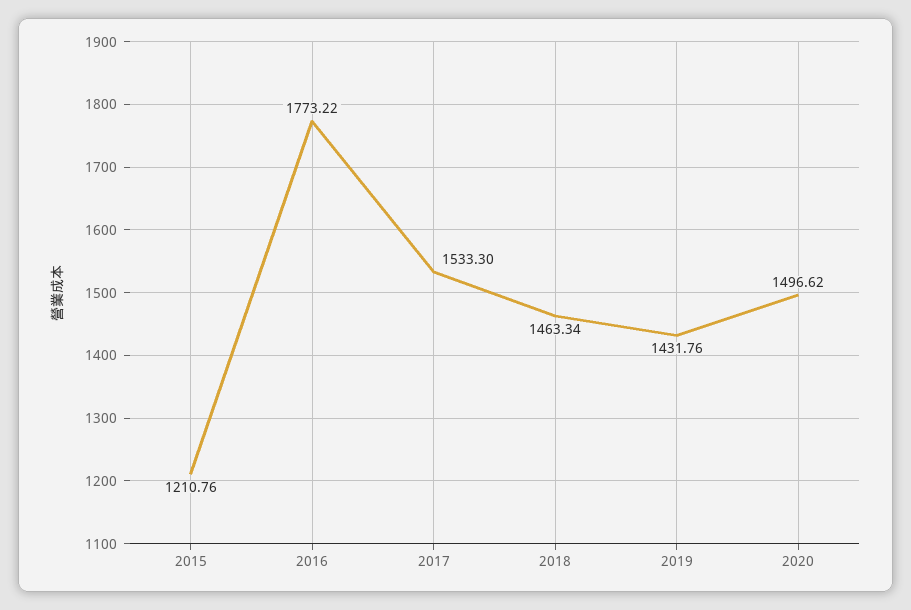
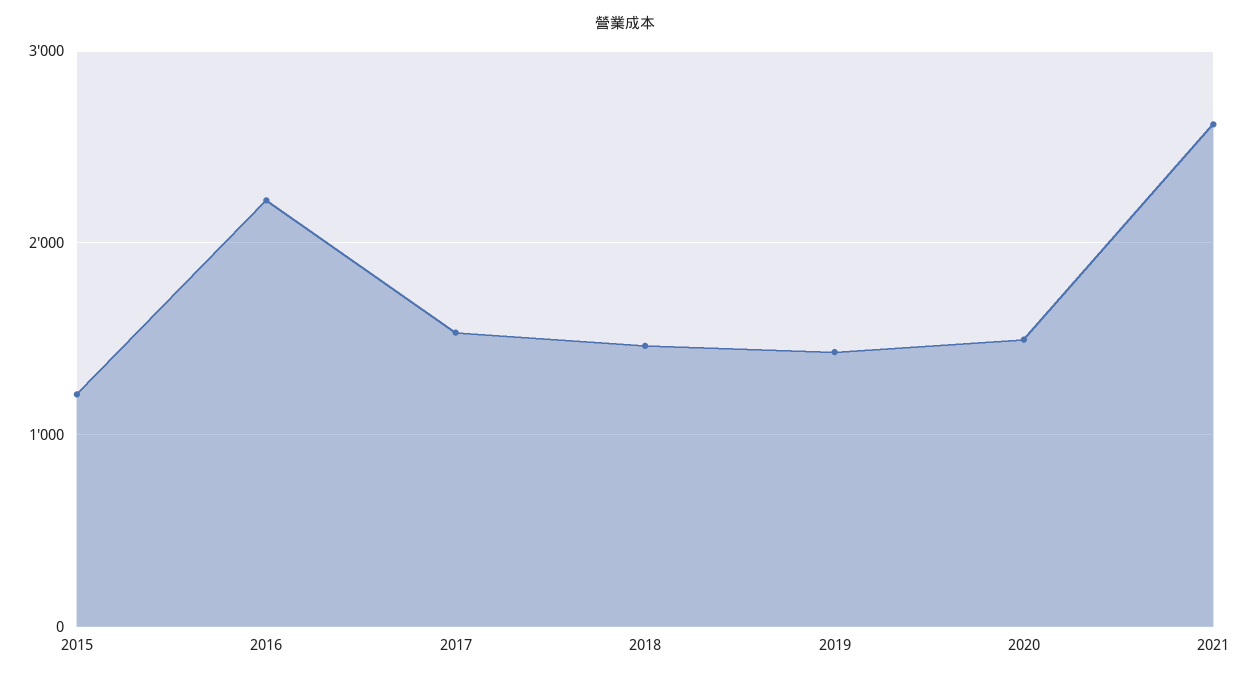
2016: 1773.22 -> 2200
2021: none -> 2600

